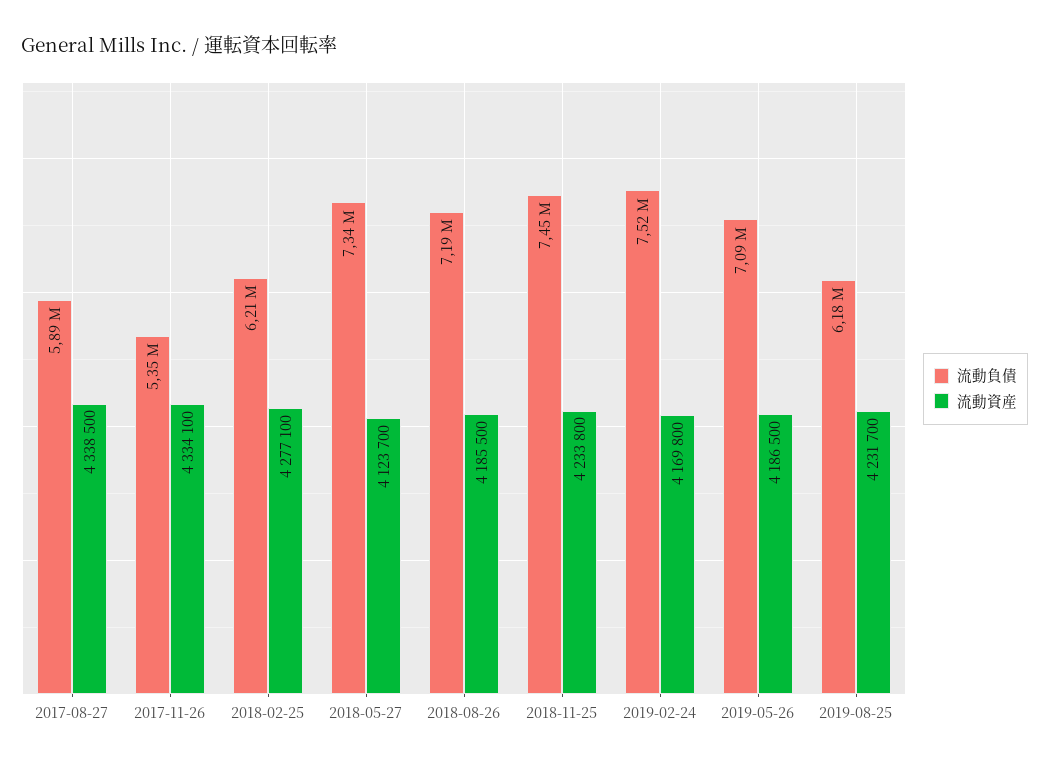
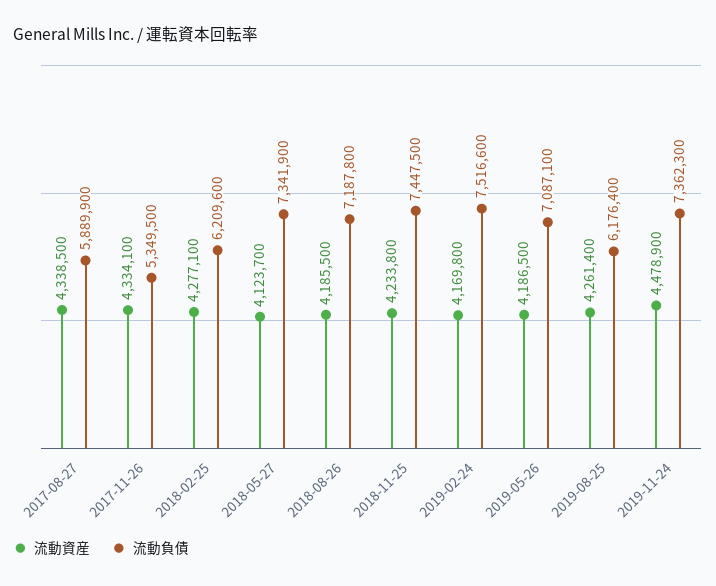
流動資産, 2019-08-25: 4231700 -> 4261400
流動資産, 2019-11-24: none -> 4478900
流動負債, 2019-11-24: none -> 7362300

